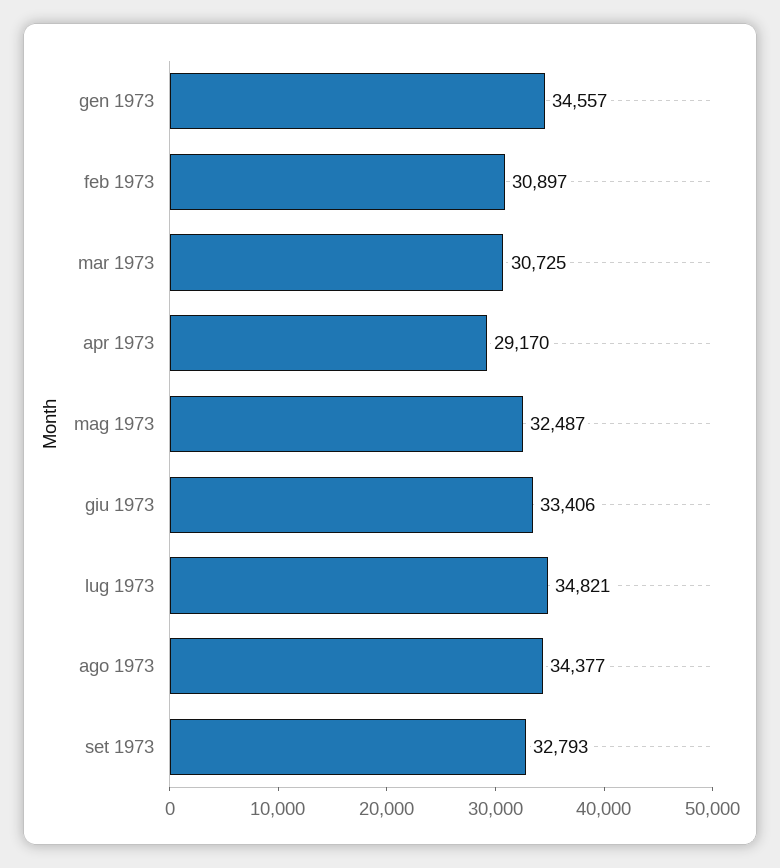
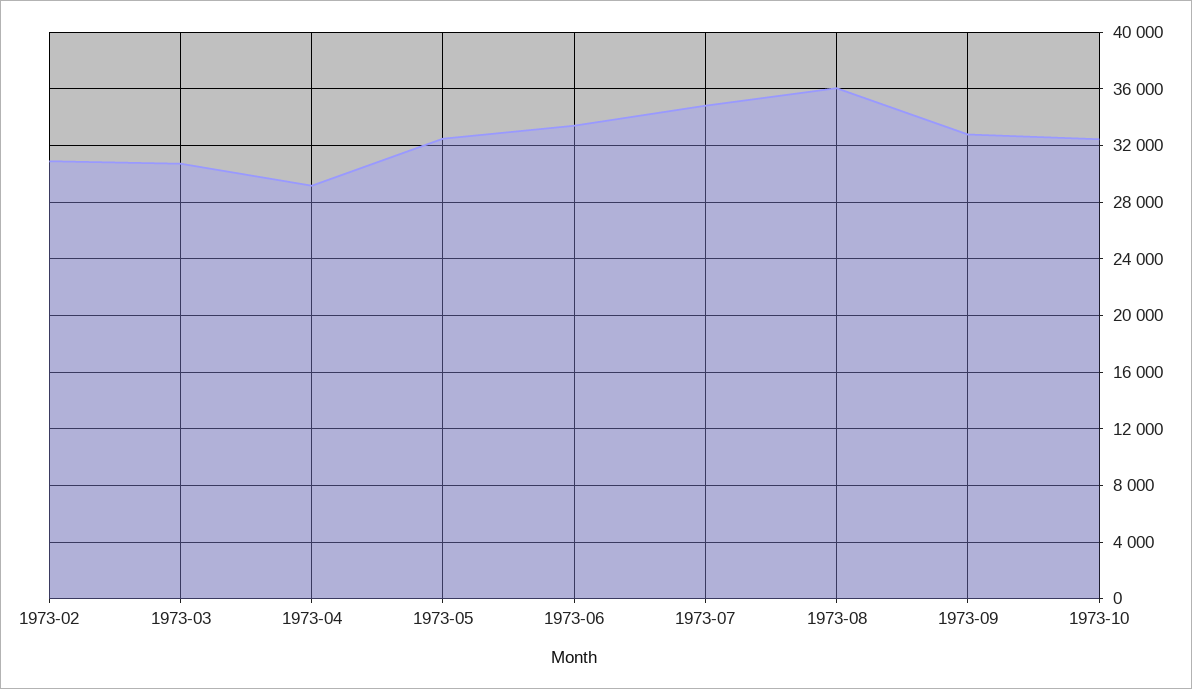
gen 1973: 34557 -> none
ago 1973: 34377 -> 36000
1973-10: none -> 32500

